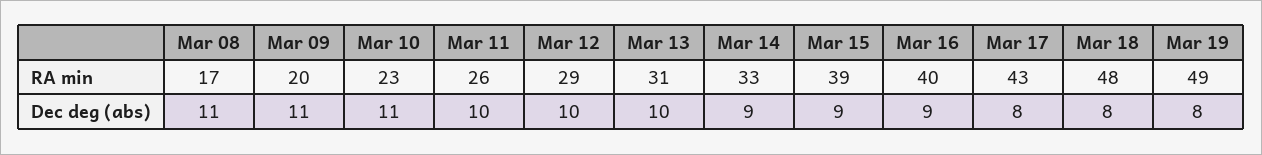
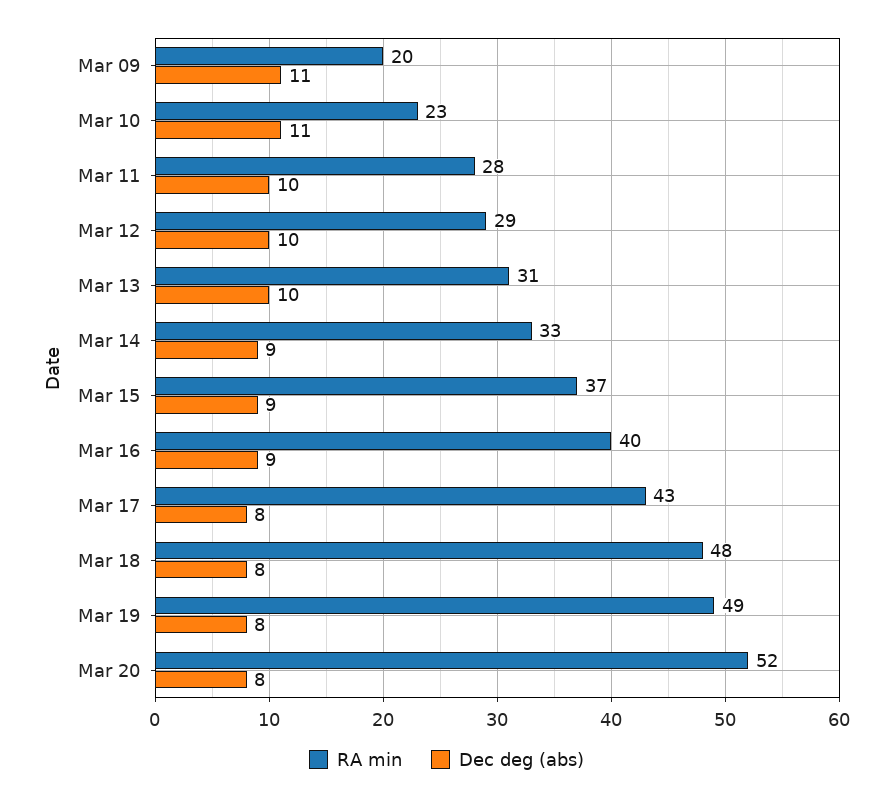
RA min, Mar 08: 17 -> none
RA min, Mar 11: 26 -> 28
RA min, Mar 15: 39 -> 37
Dec deg (abs), Mar 08: 11 -> none
RA min, Mar 20: none -> 52
Dec deg (abs), Mar 20: none -> 8

